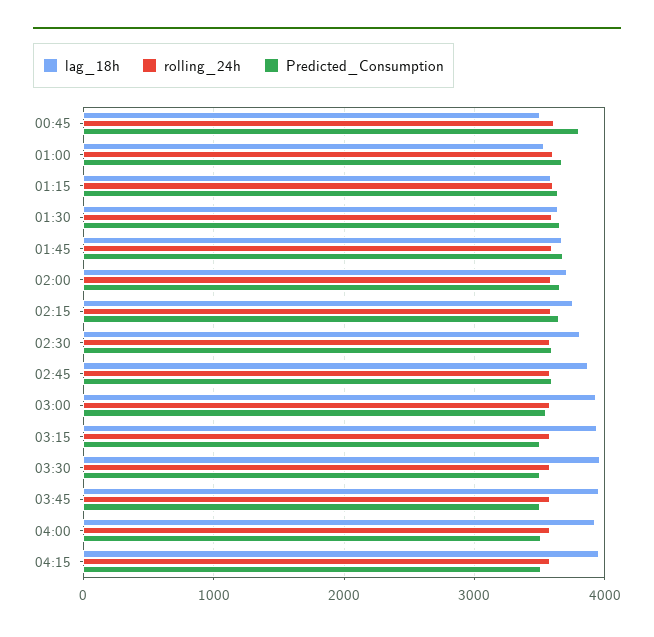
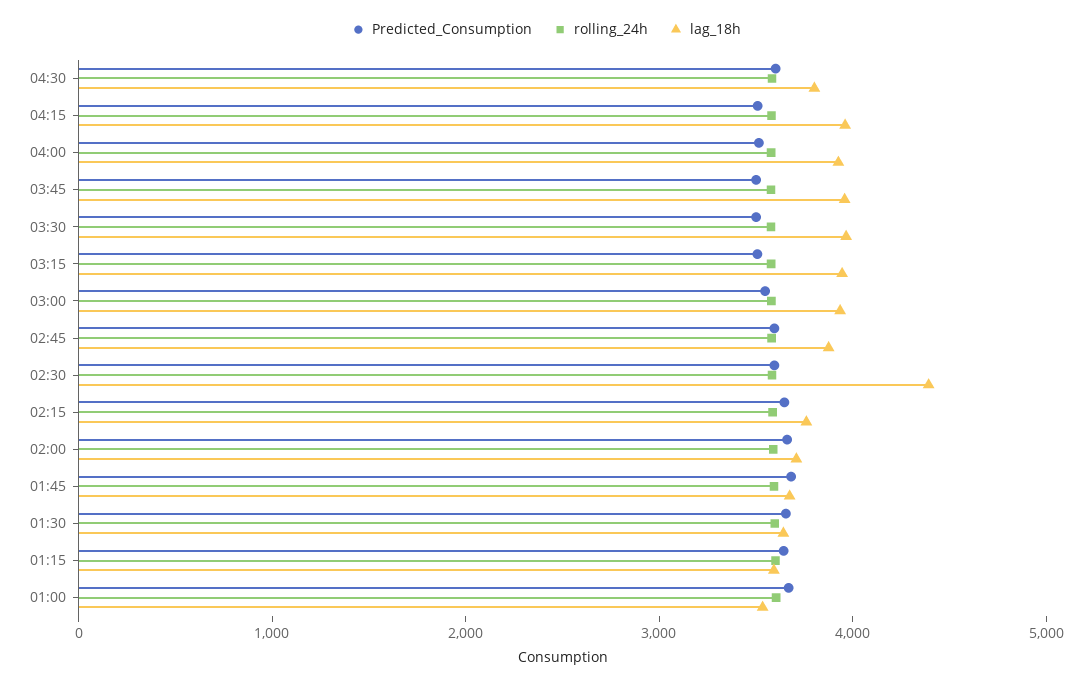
lag_18h, 00:45: 3500 -> none
rolling_24h, 00:45: 3600 -> none
Predicted_Consumption, 00:45: 3800 -> none
lag_18h, 02:30: 3800 -> 4400
Predicted_Consumption, 04:30: none -> 3600
rolling_24h, 04:30: none -> 3600
lag_18h, 04:30: none -> 3800

